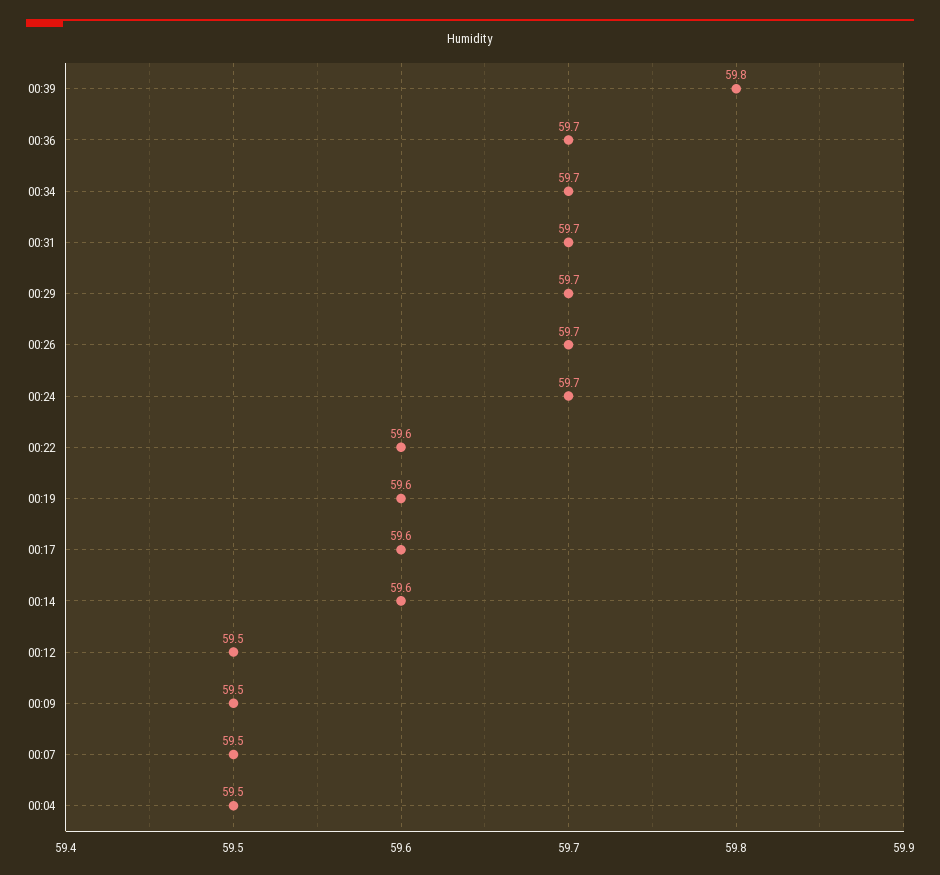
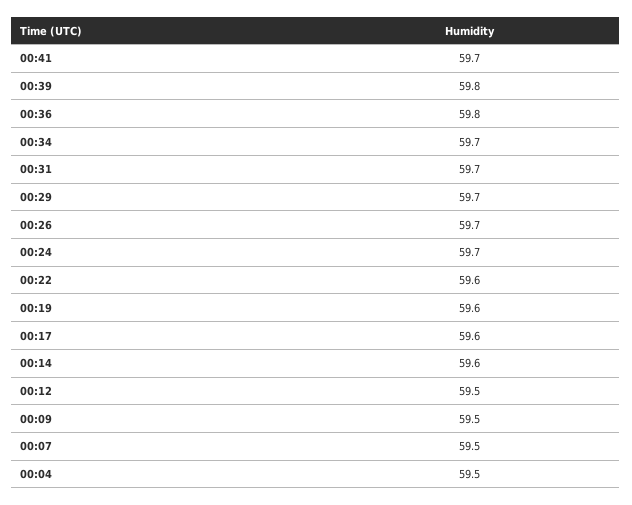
00:36: 59.7 -> 59.8
00:41: none -> 59.7

